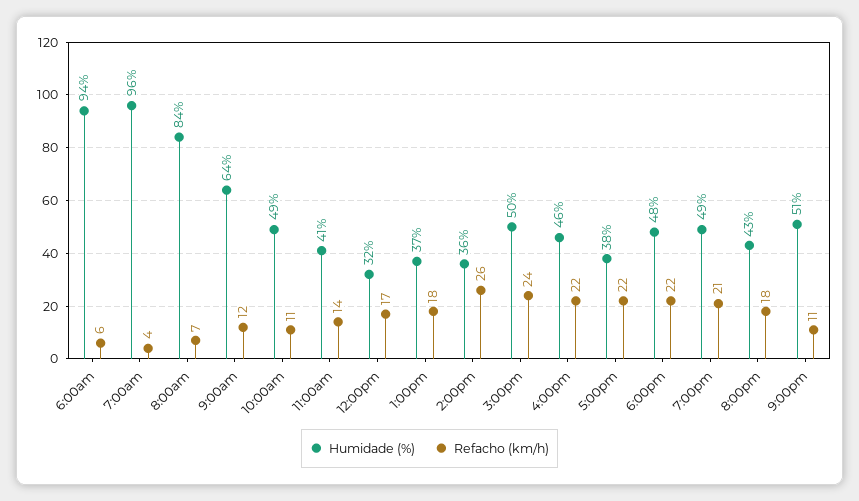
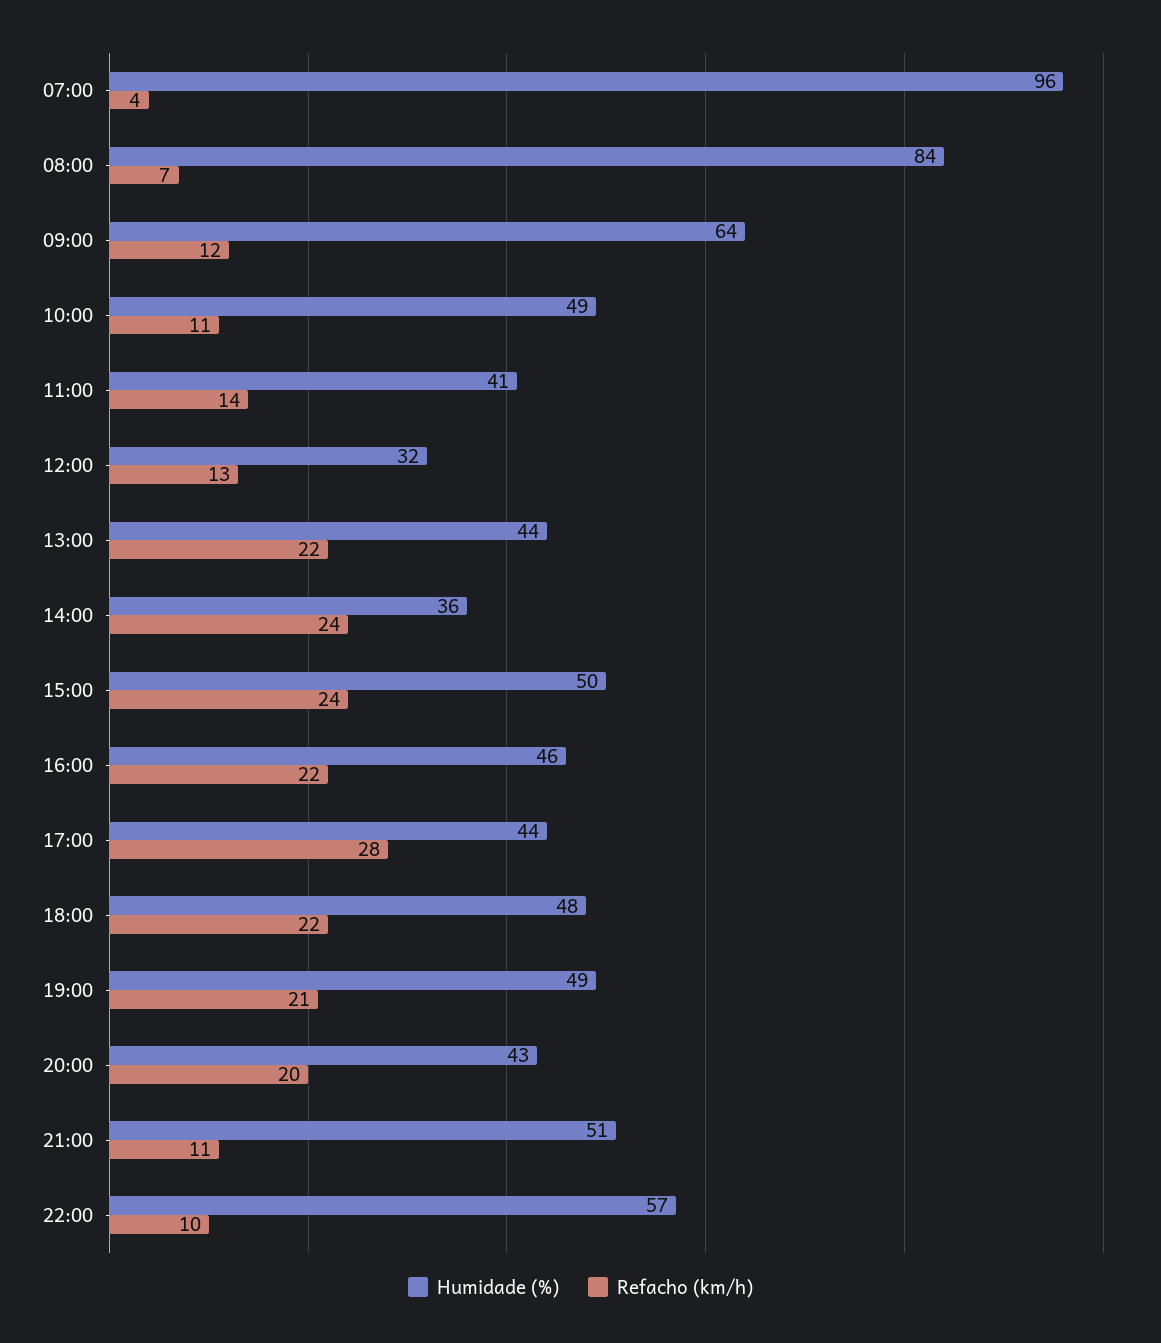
Humidade (%), 6:00am: 94 -> none
Refacho (km/h), 6:00am: 6 -> none
Refacho (km/h), 12:00pm: 17 -> 13
Humidade (%), 1:00pm: 37 -> 44
Refacho (km/h), 1:00pm: 18 -> 22
Refacho (km/h), 2:00pm: 26 -> 24
Humidade (%), 5:00pm: 38 -> 44
Refacho (km/h), 5:00pm: 22 -> 28
Refacho (km/h), 8:00pm: 18 -> 20
Humidade (%), 22:00: none -> 57
Refacho (km/h), 22:00: none -> 10

